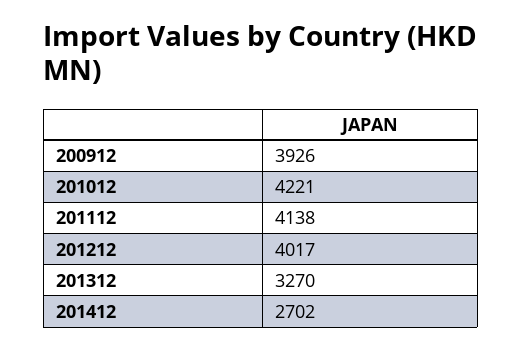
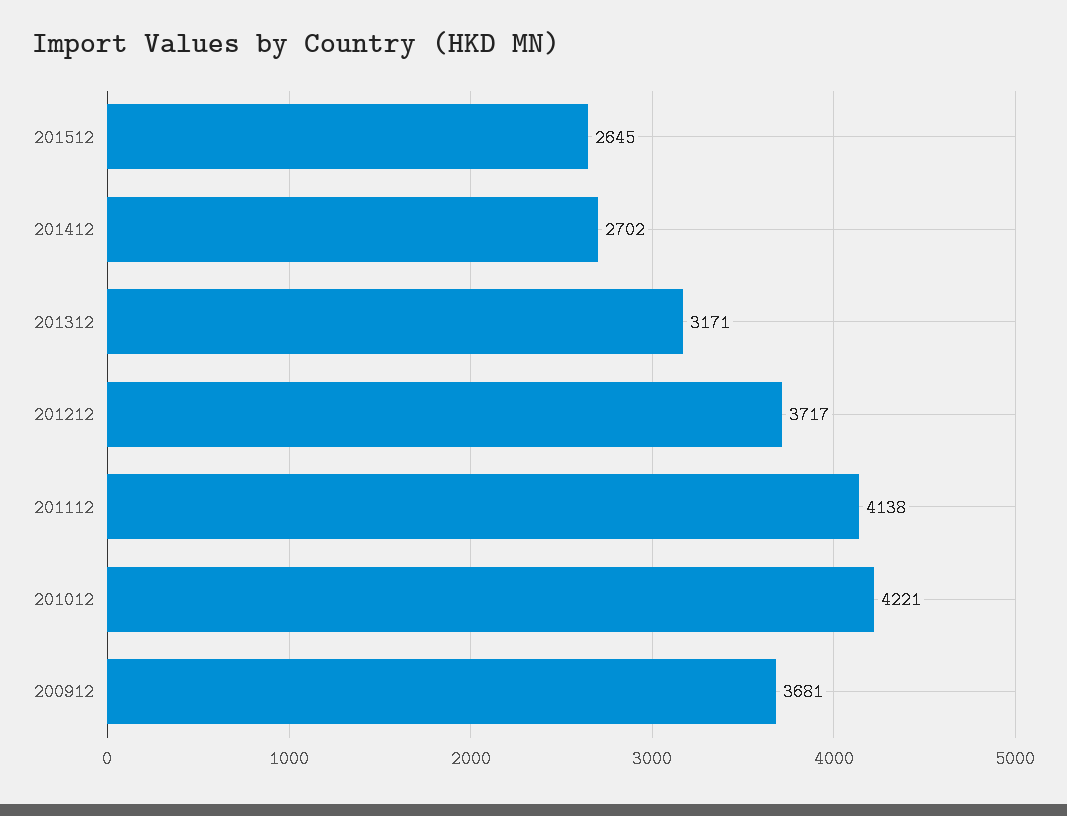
200912: 3926 -> 3681
201212: 4017 -> 3717
201312: 3270 -> 3171
201512: none -> 2645

